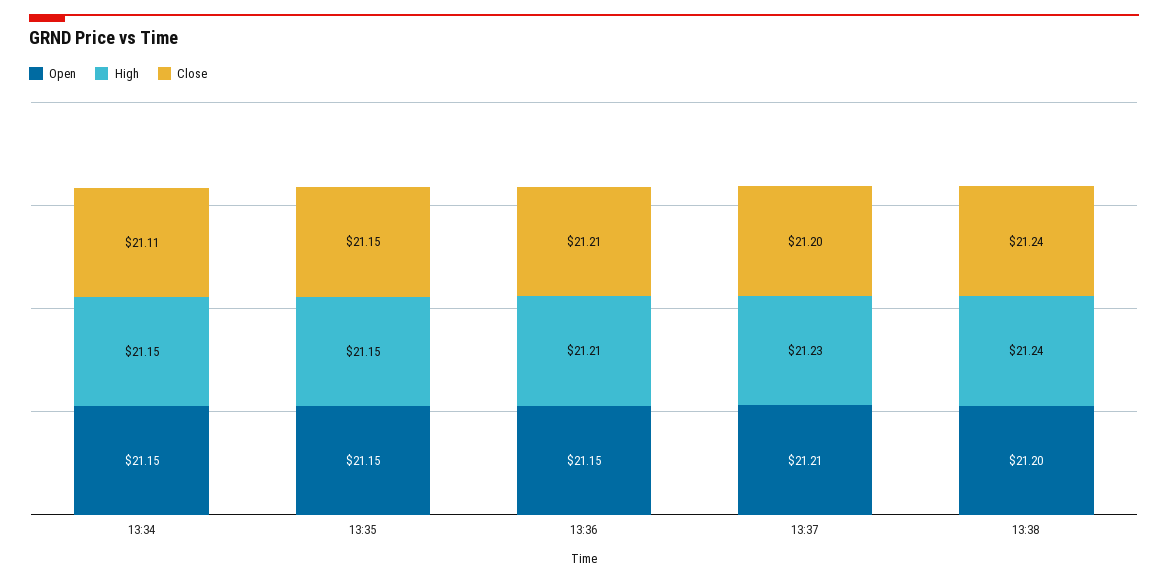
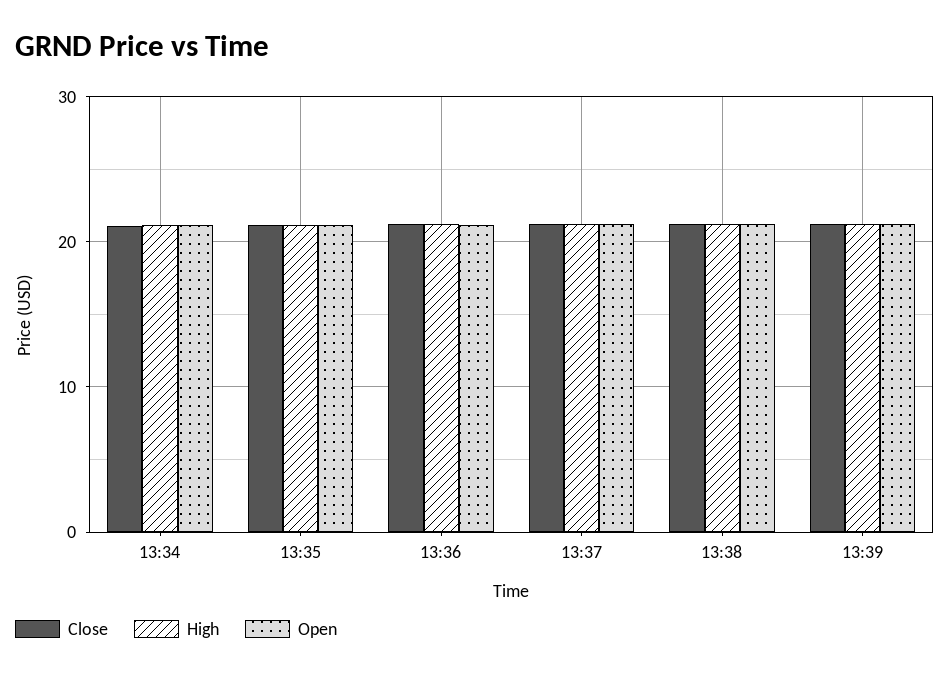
Close, 13:39: none -> 21
High, 13:39: none -> 21
Open, 13:39: none -> 21

